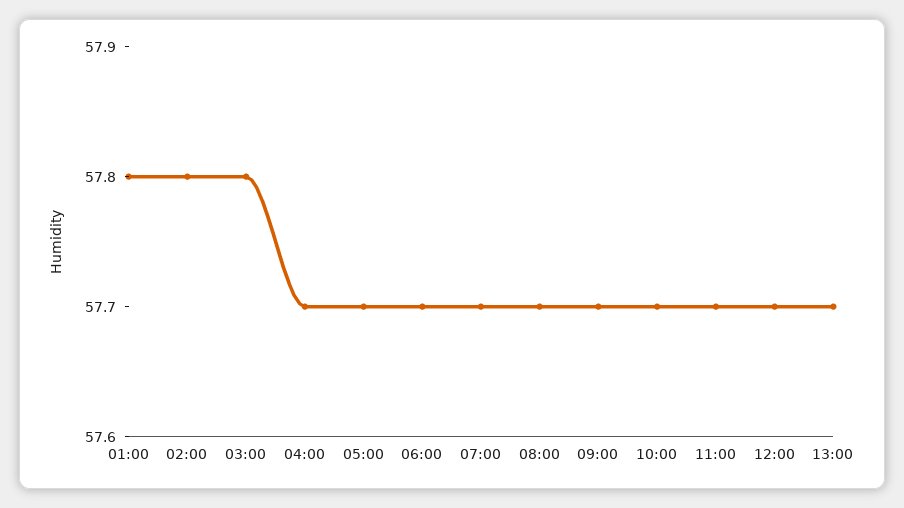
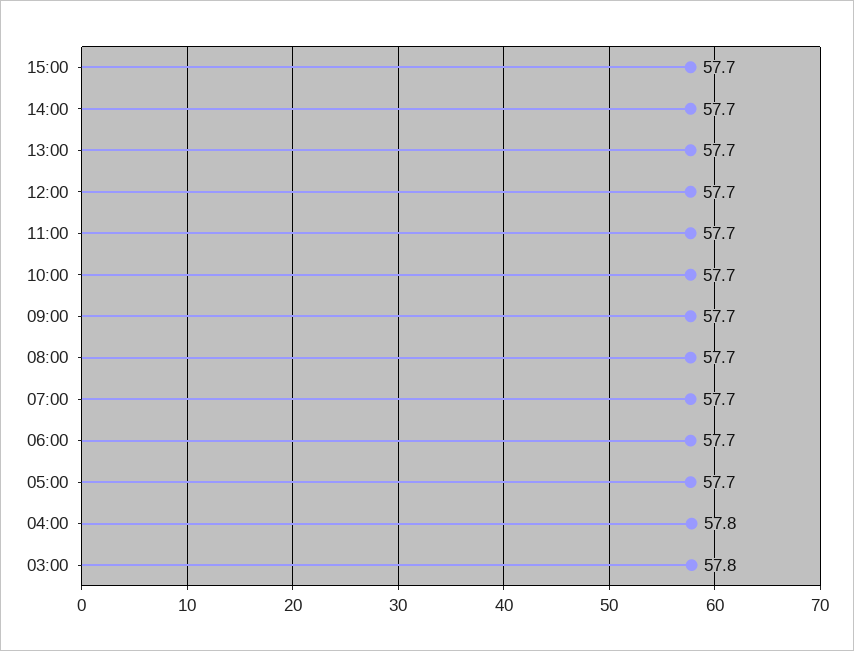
01:00: 57.8 -> none
02:00: 57.8 -> none
04:00: 57.7 -> 57.8
15:00: none -> 57.7
14:00: none -> 57.7

